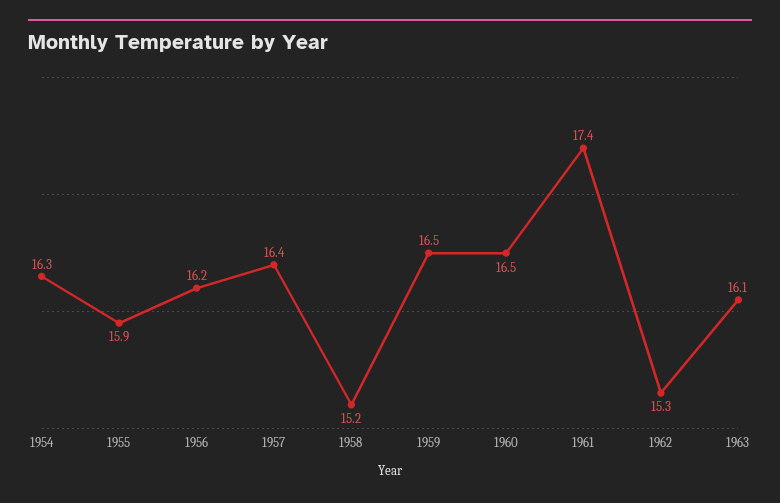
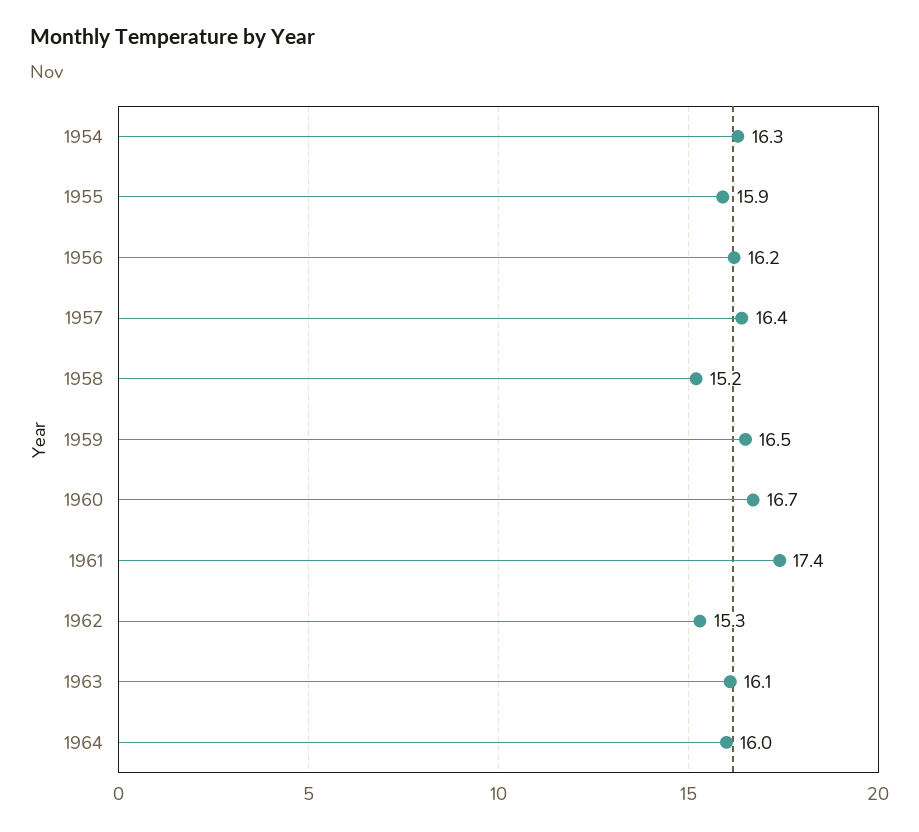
1960: 16.5 -> 16.7
1964: none -> 16

